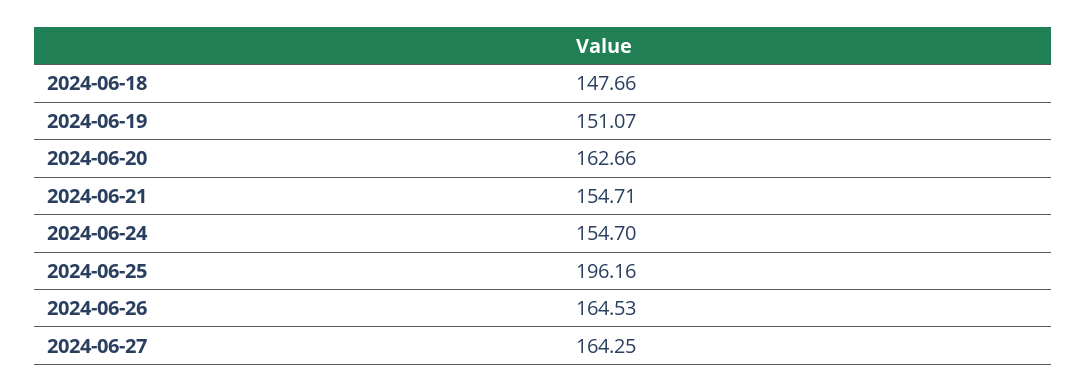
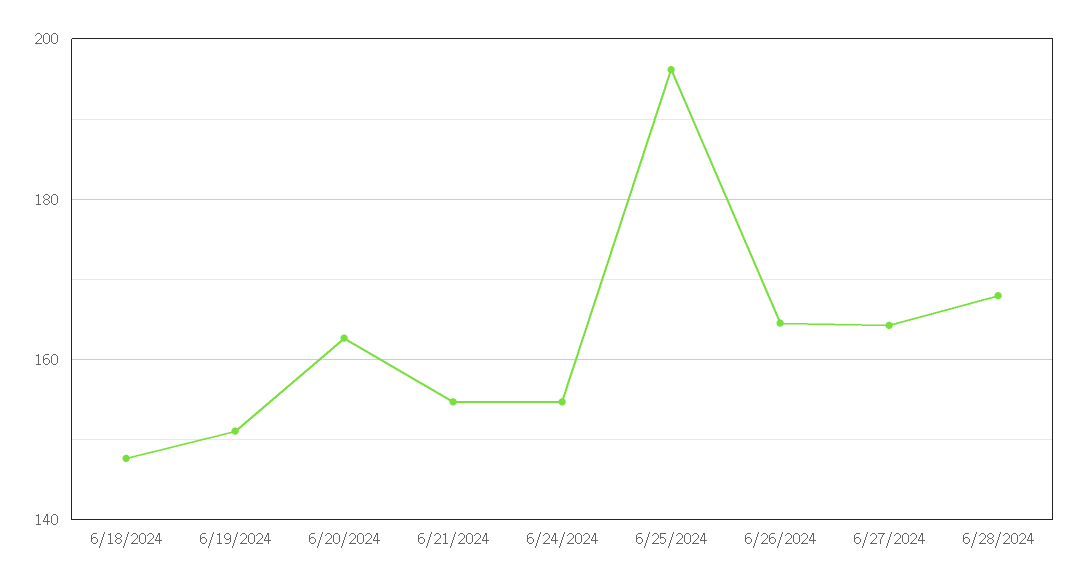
6/28/2024: none -> 168

